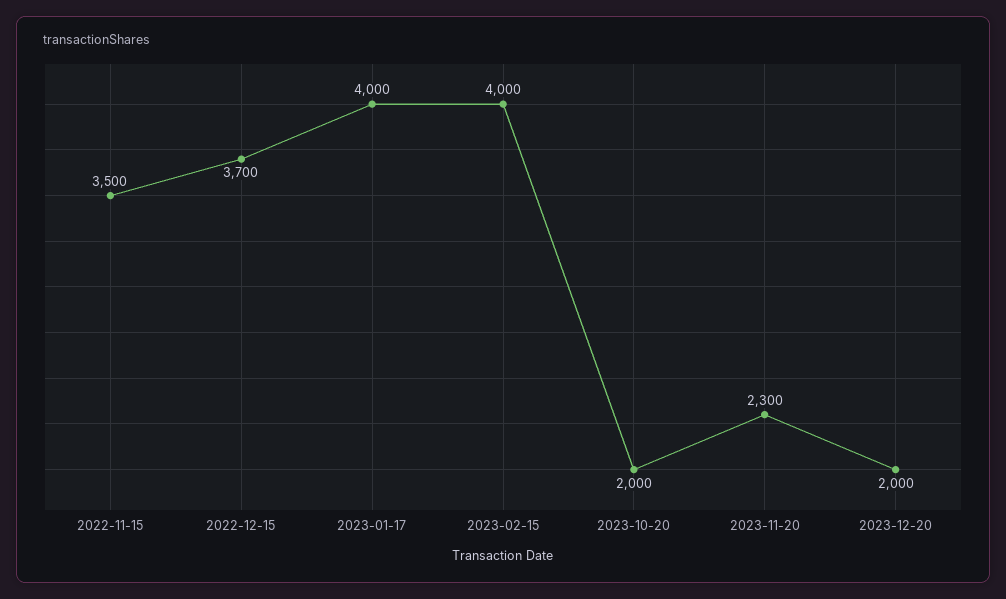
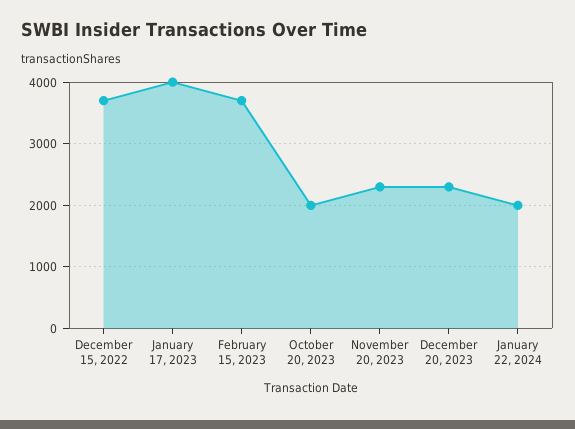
2022-11-15: 3500 -> none
2023-02-15: 4000 -> 3700
2023-12-20: 2000 -> 2300
January 22, 2024: none -> 2000

